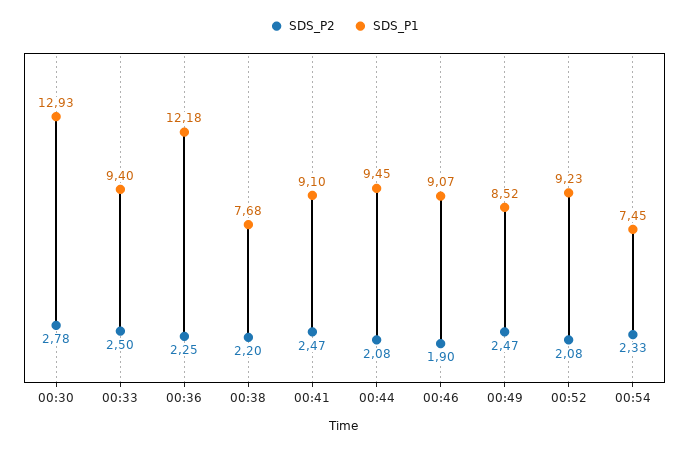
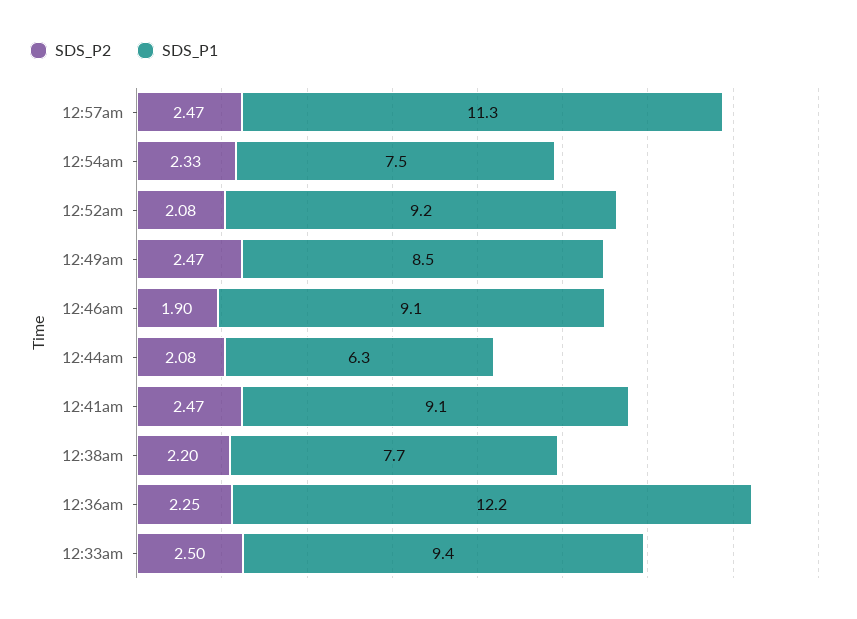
SDS_P2, 00:30: 2.78 -> none
SDS_P1, 00:30: 12.93 -> none
SDS_P1, 00:44: 9.45 -> 6.3
SDS_P2, 12:57am: none -> 2.47
SDS_P1, 12:57am: none -> 11.3

